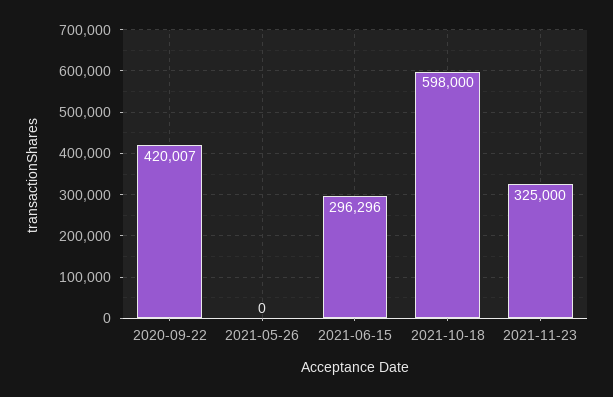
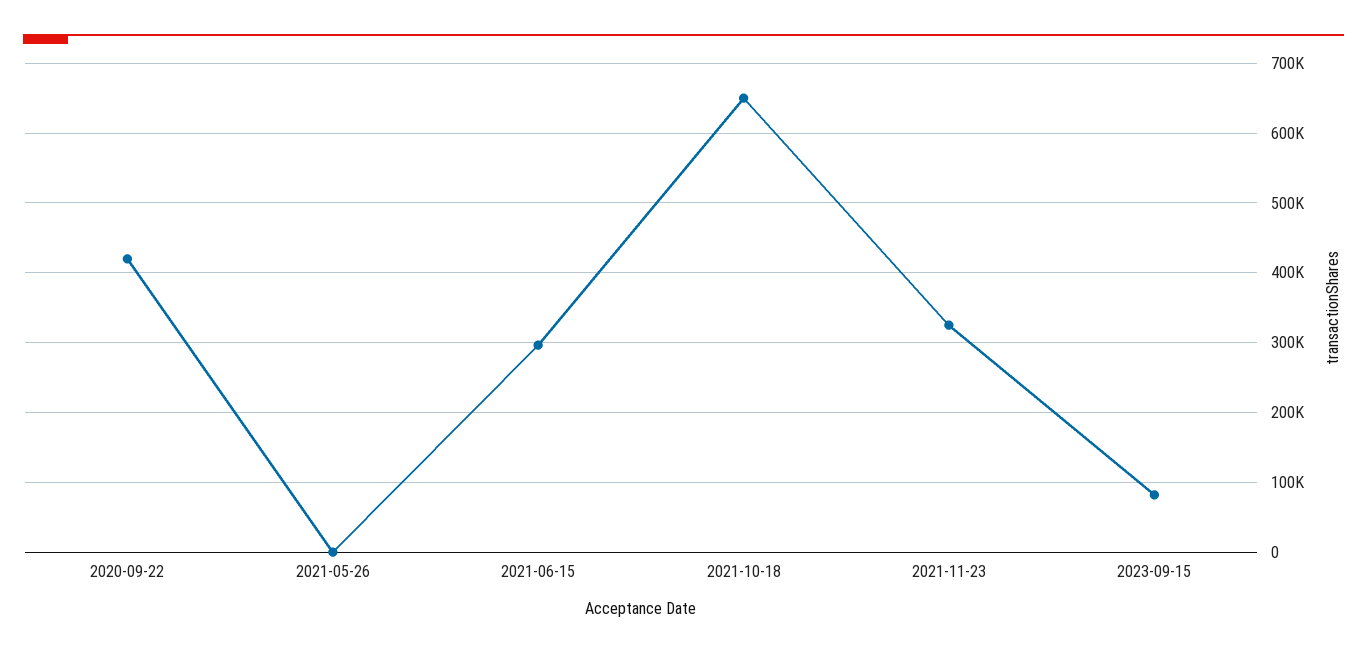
2021-10-18: 598000 -> 650000
2023-09-15: none -> 80000

